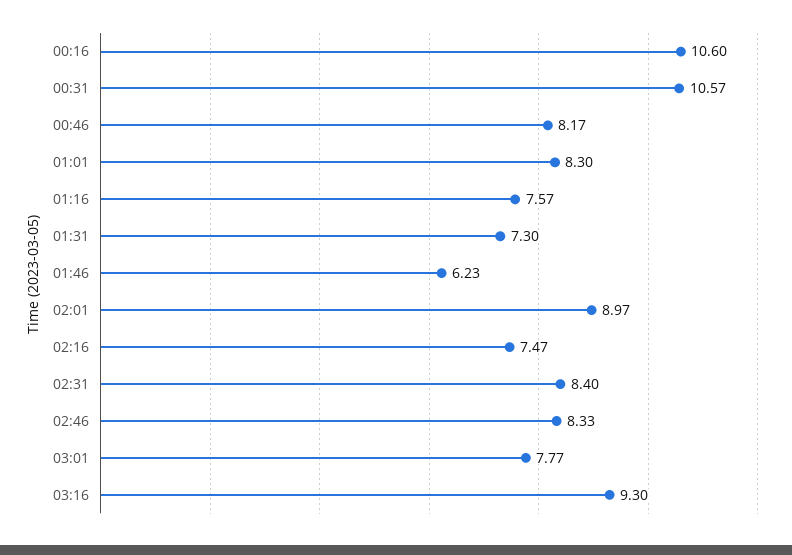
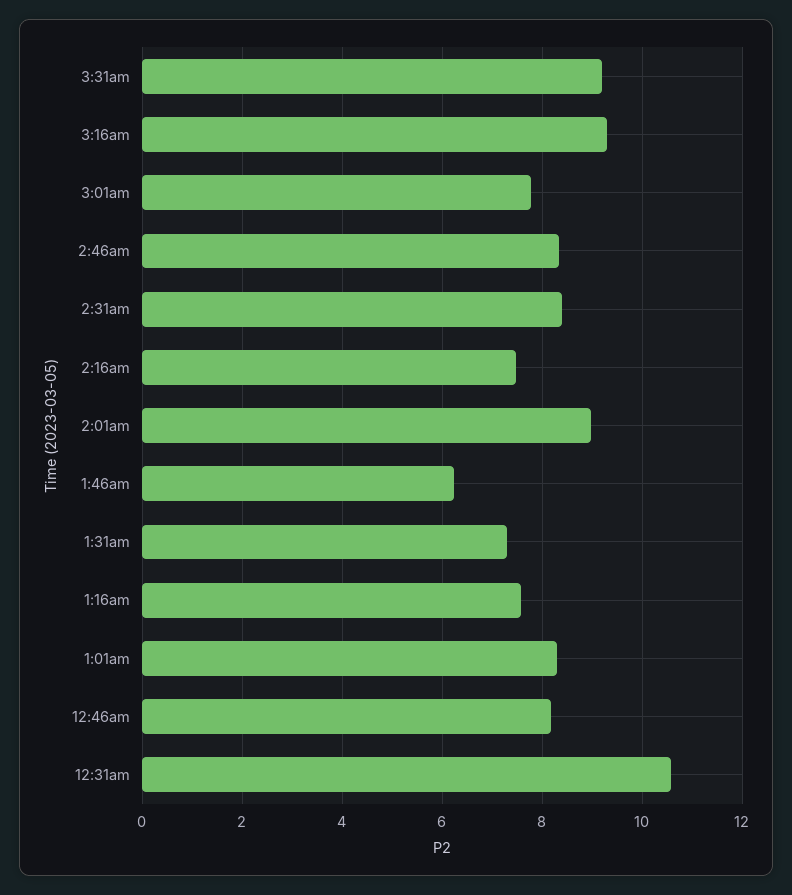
00:16: 10.6 -> none
3:31am: none -> 9.2

